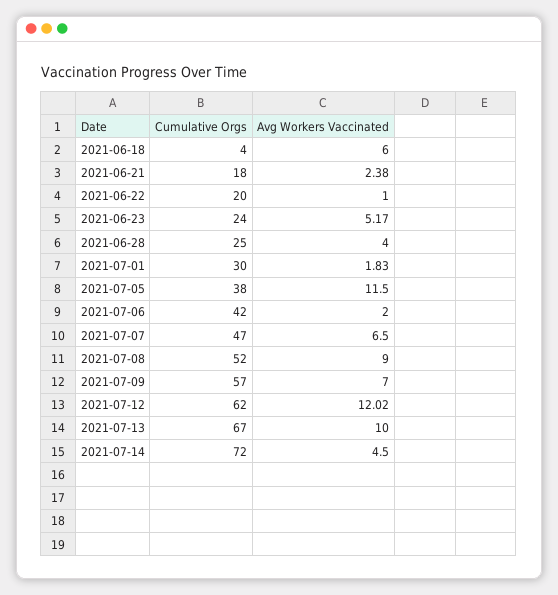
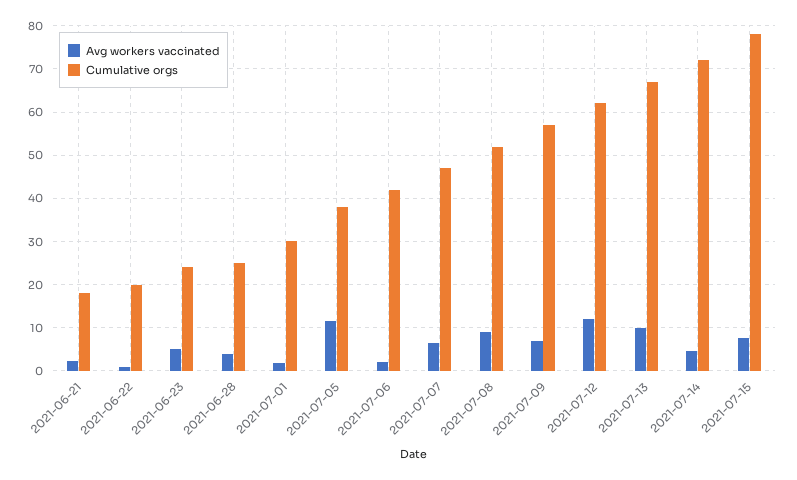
Cumulative Orgs, 2021-06-18: 4 -> none
Avg Workers Vaccinated, 2021-06-18: 6 -> none
Avg Workers Vaccinated, 2021-07-15: none -> 8
Cumulative Orgs, 2021-07-15: none -> 78

